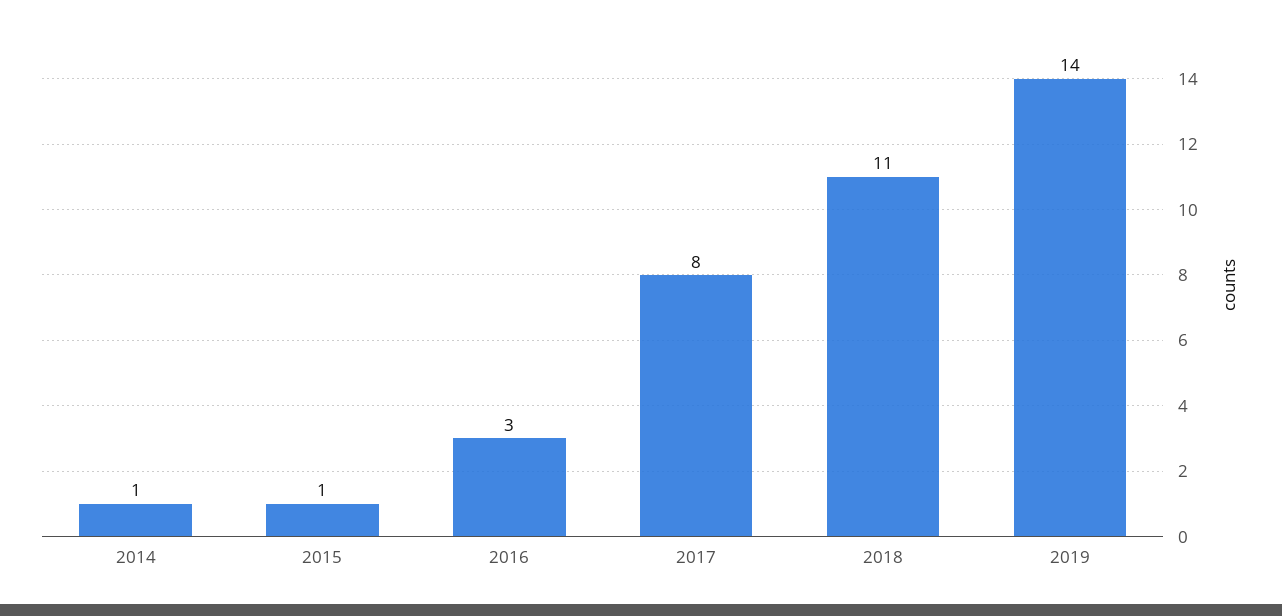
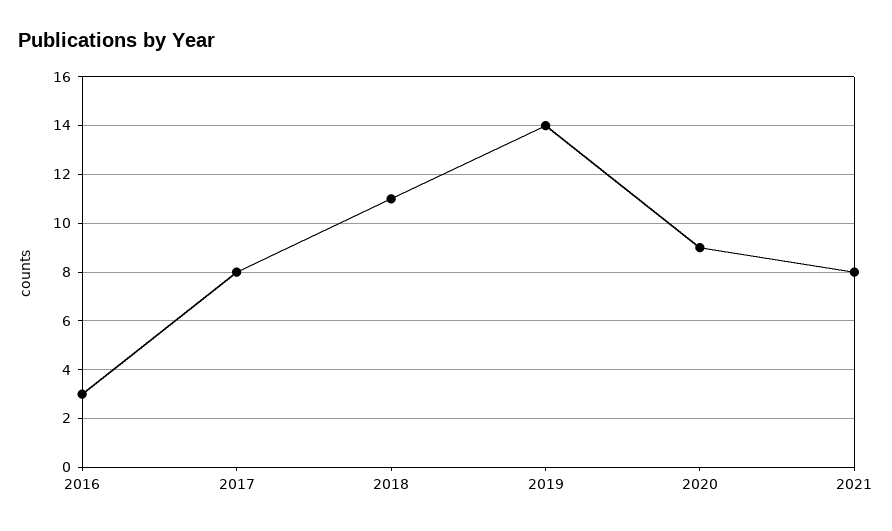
2014: 1 -> none
2015: 1 -> none
2020: none -> 9
2021: none -> 8

